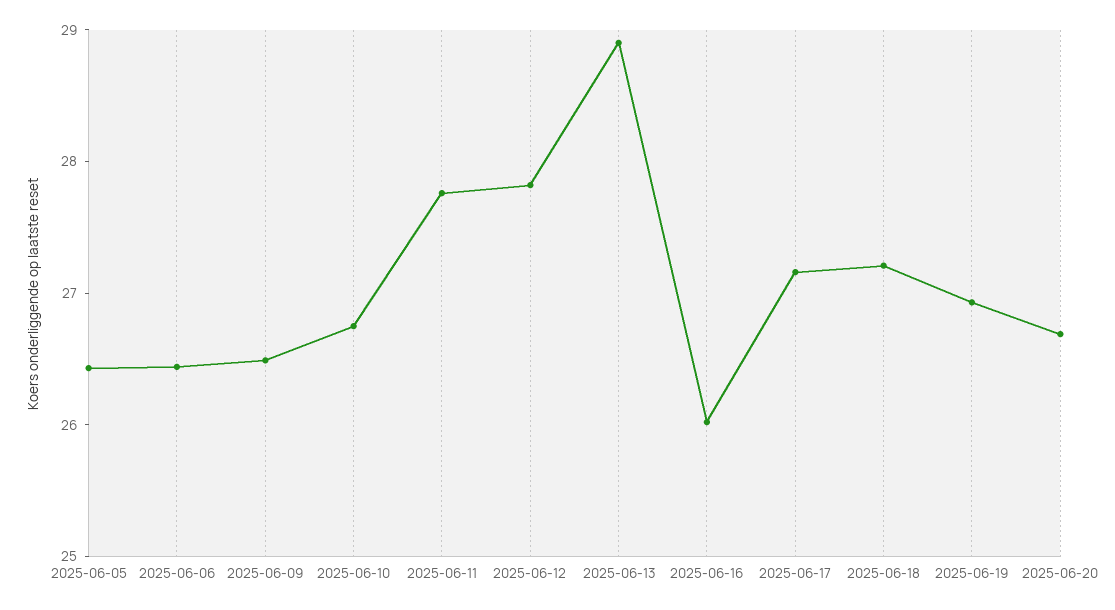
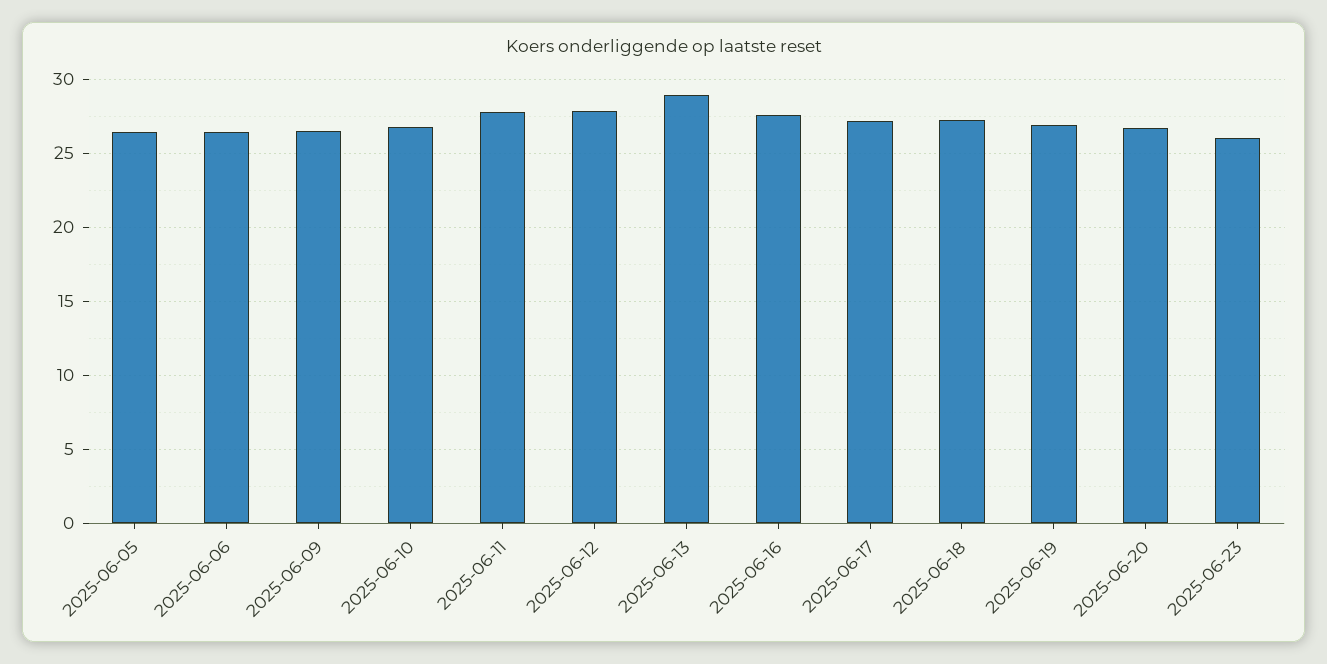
2025-06-16: 26 -> 27.5
2025-06-23: none -> 26

